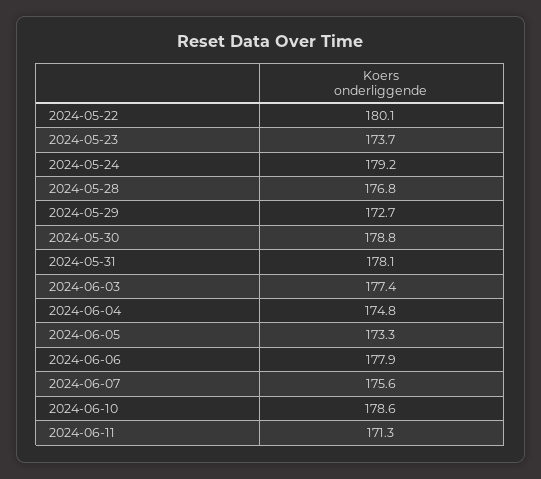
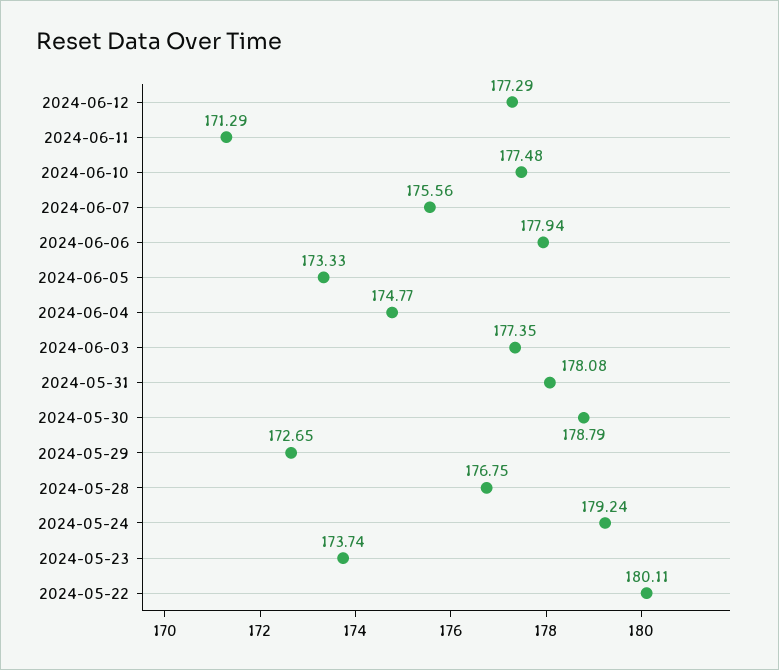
2024-06-10: 178.6 -> 177.48
2024-06-12: none -> 177.29

